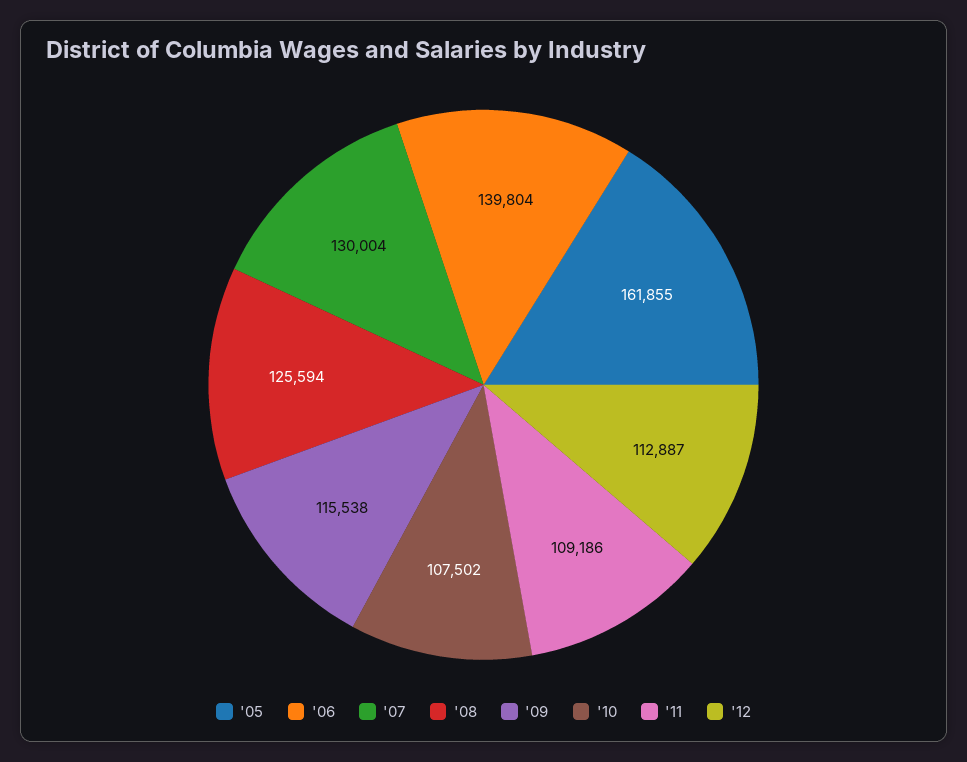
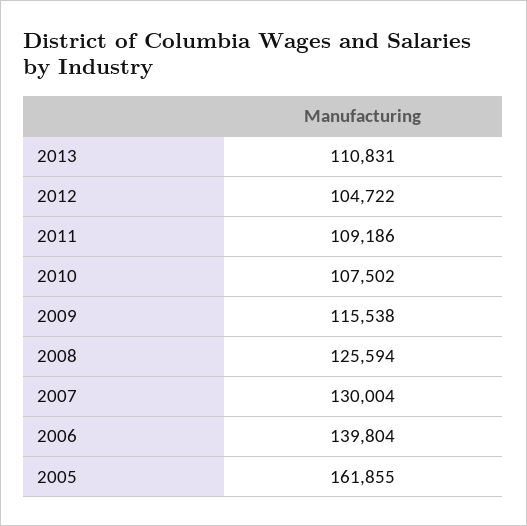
'12: 112887 -> 104722
2013: none -> 110831

